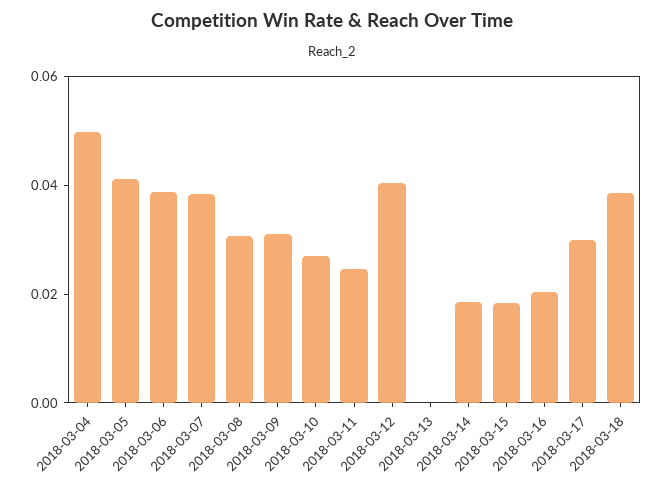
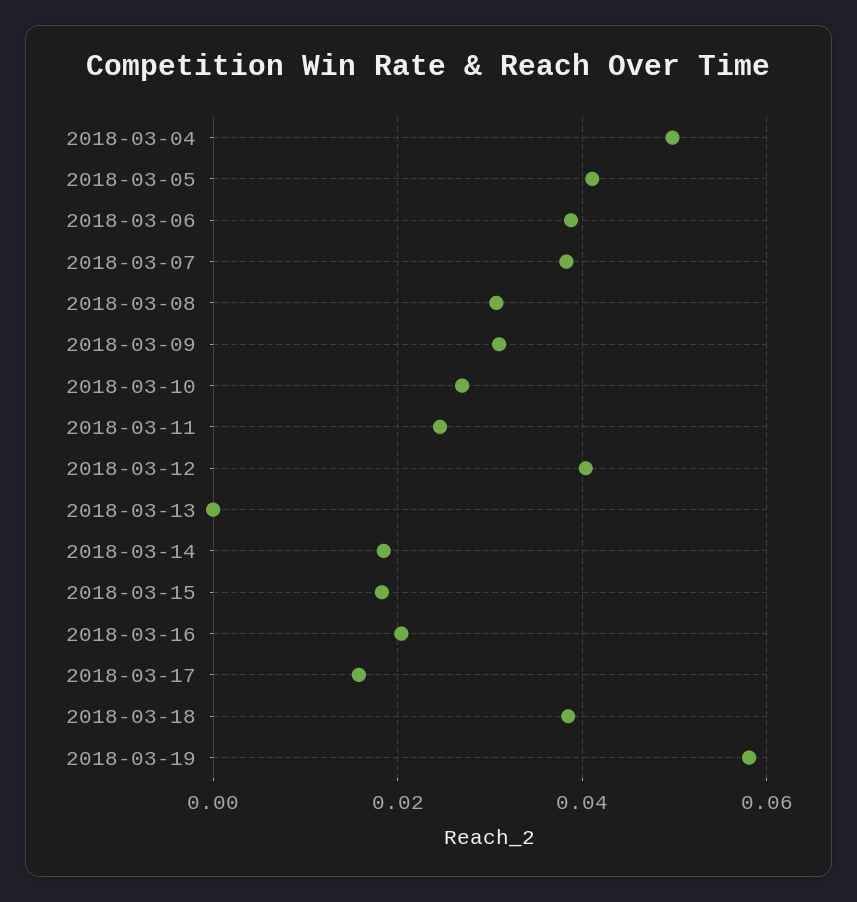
2018-03-17: 0.03 -> 0.016
2018-03-19: none -> 0.058

